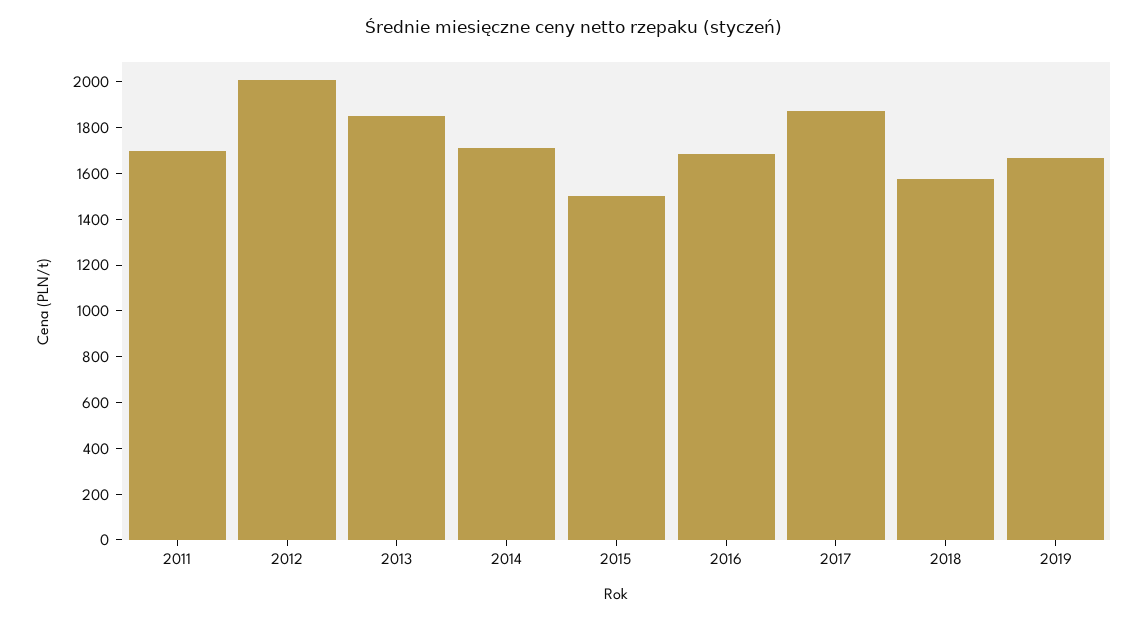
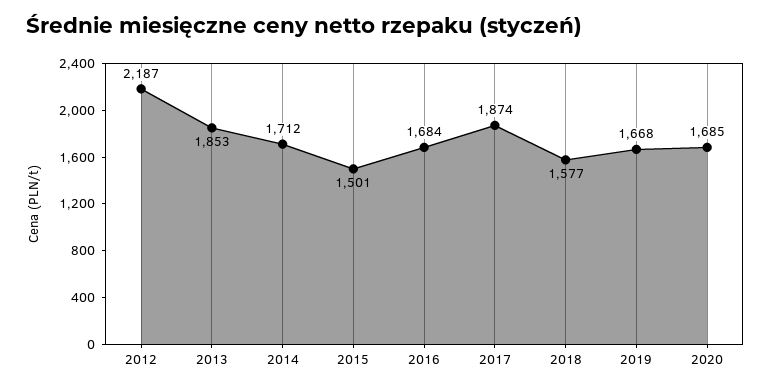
2011: 1700 -> none
2012: 2000 -> 2187
2020: none -> 1685

